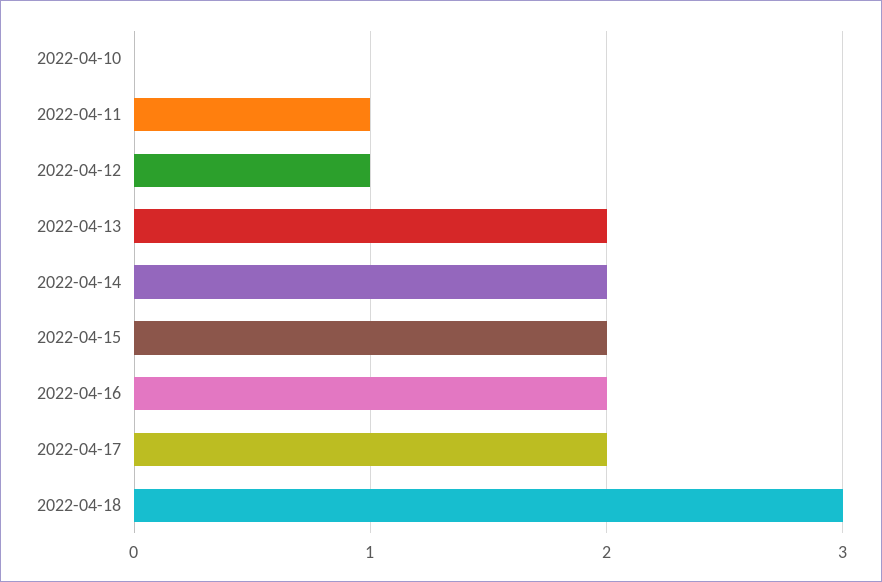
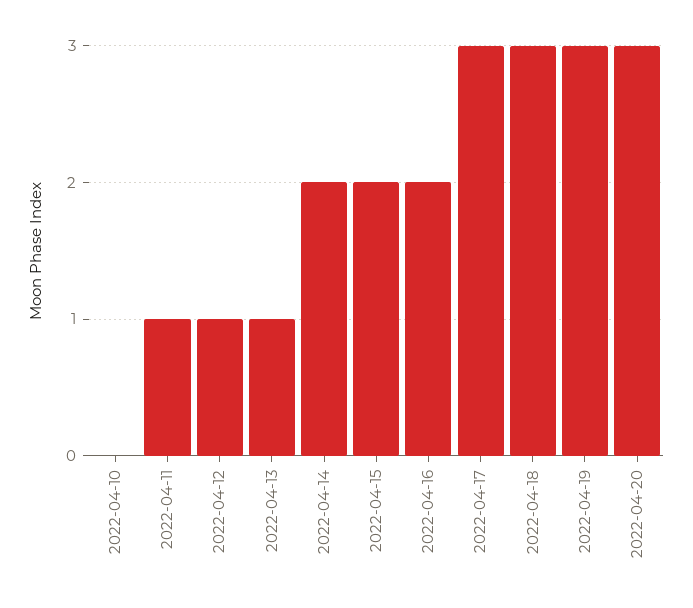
2022-04-13: 2 -> 1
2022-04-17: 2 -> 3
2022-04-19: none -> 3
2022-04-20: none -> 3

